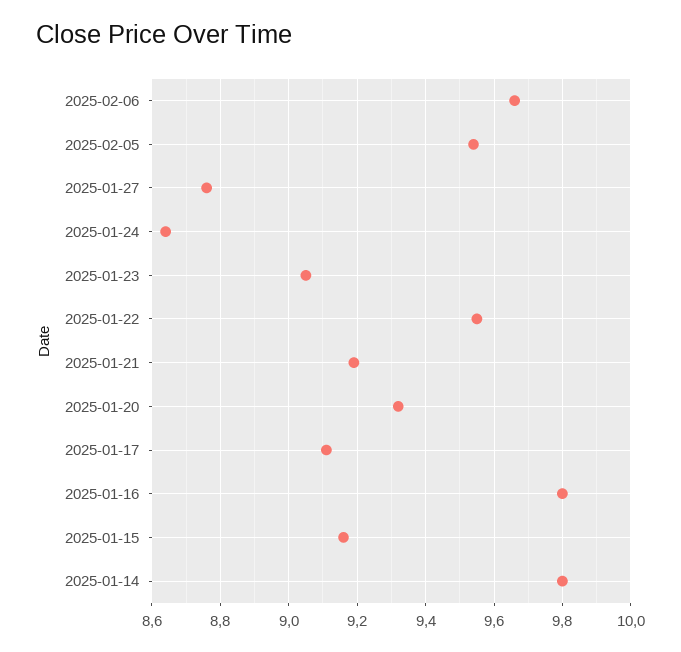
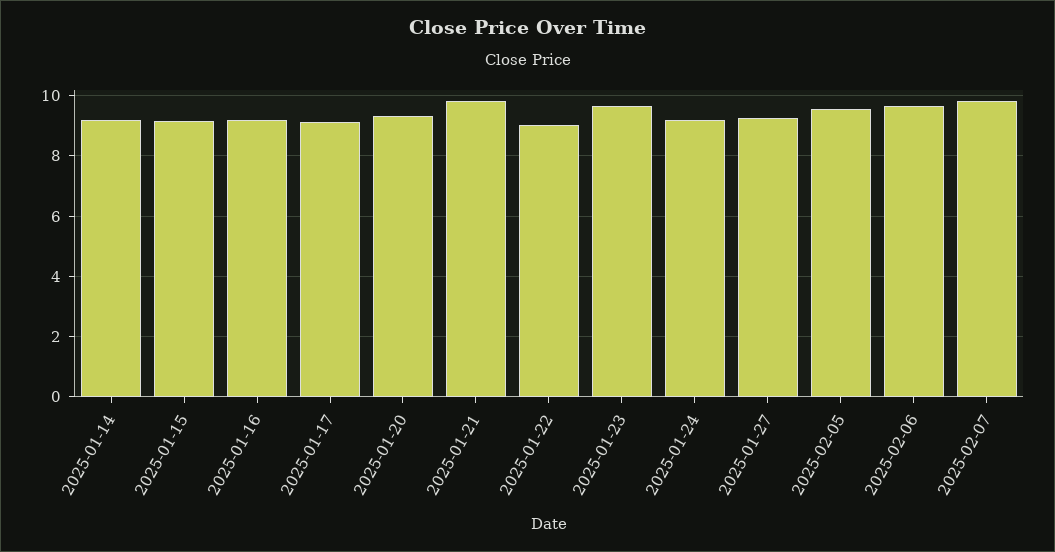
2025-01-27: 8.75 -> 9.2
2025-01-24: 8.65 -> 9.2
2025-01-23: 9.05 -> 9.6
2025-01-22: 9.55 -> 9
2025-01-21: 9.2 -> 9.8
2025-01-16: 9.8 -> 9.2
2025-01-14: 9.8 -> 9.2
2025-02-07: none -> 9.8

